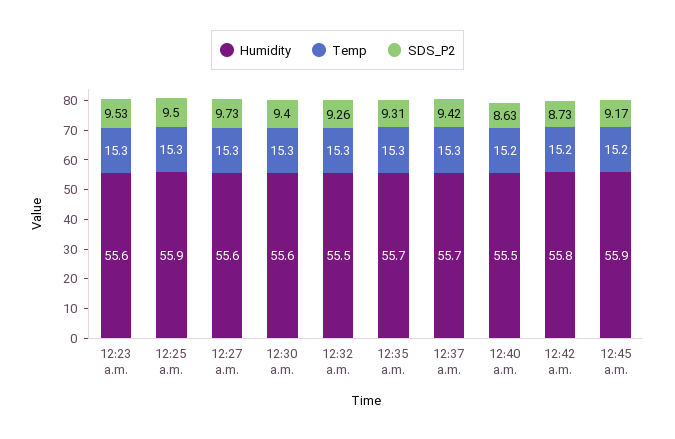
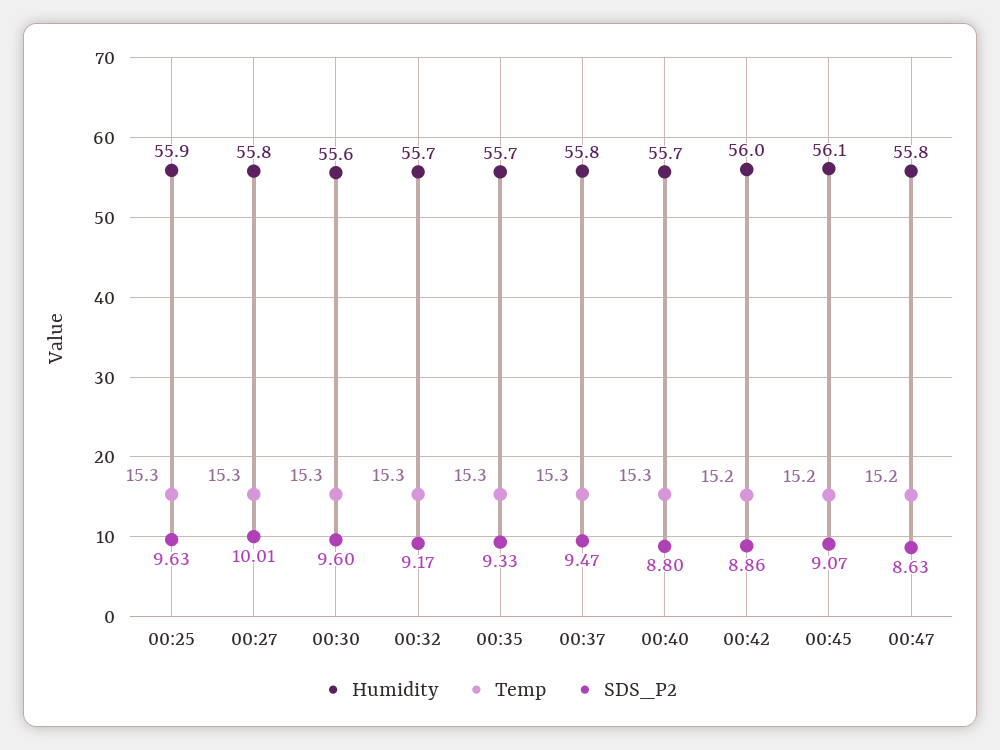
Humidity, 12:23 a.m.: 55.6 -> none
Temp, 12:23 a.m.: 15.3 -> none
SDS_P2, 12:23 a.m.: 9.53 -> none
SDS_P2, 12:25 a.m.: 9.5 -> 9.63
Humidity, 12:27 a.m.: 55.6 -> 55.8
SDS_P2, 12:27 a.m.: 9.73 -> 10.01
SDS_P2, 12:30 a.m.: 9.4 -> 9.6
Humidity, 12:32 a.m.: 55.5 -> 55.7
SDS_P2, 12:32 a.m.: 9.26 -> 9.17
SDS_P2, 12:35 a.m.: 9.31 -> 9.33
Humidity, 12:37 a.m.: 55.7 -> 55.8
SDS_P2, 12:37 a.m.: 9.42 -> 9.47
Humidity, 12:40 a.m.: 55.5 -> 55.7
Temp, 12:40 a.m.: 15.2 -> 15.3
SDS_P2, 12:40 a.m.: 8.63 -> 8.8
Humidity, 12:42 a.m.: 55.8 -> 56
SDS_P2, 12:42 a.m.: 8.73 -> 8.86
Humidity, 12:45 a.m.: 55.9 -> 56.1
SDS_P2, 12:45 a.m.: 9.17 -> 9.07
Humidity, 00:47: none -> 55.8
Temp, 00:47: none -> 15.2
SDS_P2, 00:47: none -> 8.63

